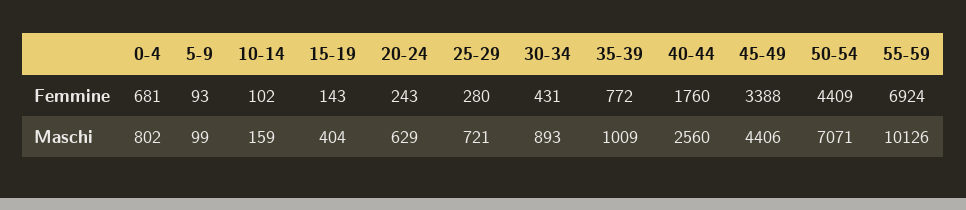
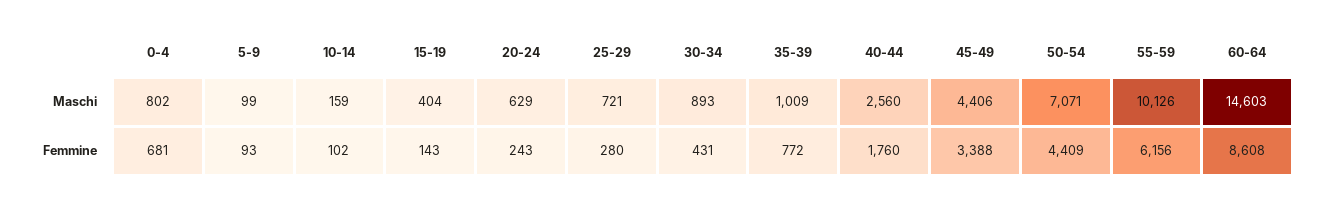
55-59, Femmine: 6924 -> 6156
60-64, Maschi: none -> 14603
60-64, Femmine: none -> 8608

